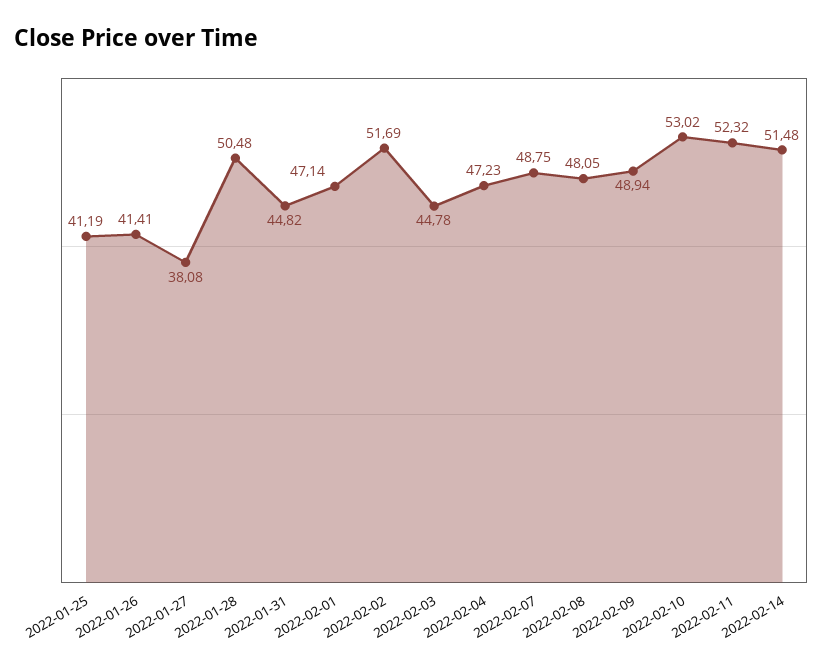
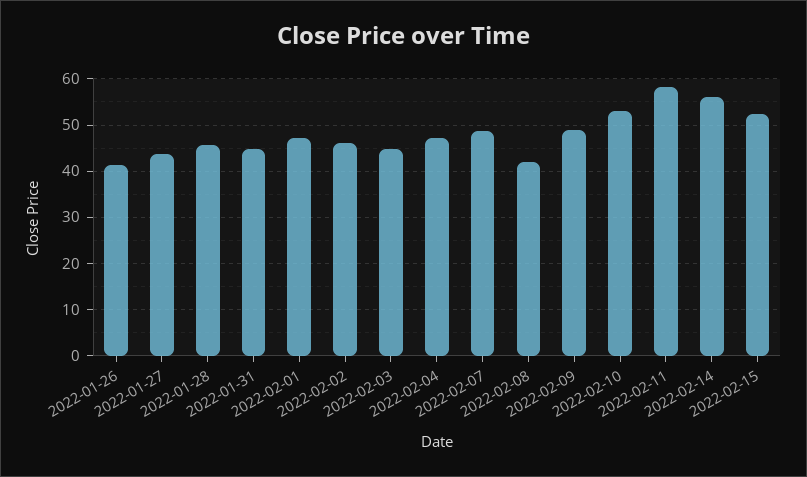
2022-01-25: 41.19 -> none
2022-01-27: 38.08 -> 44
2022-01-28: 50.48 -> 46
2022-02-02: 51.69 -> 46
2022-02-08: 48.05 -> 42
2022-02-11: 52.32 -> 58
2022-02-14: 51.48 -> 56
2022-02-15: none -> 52

